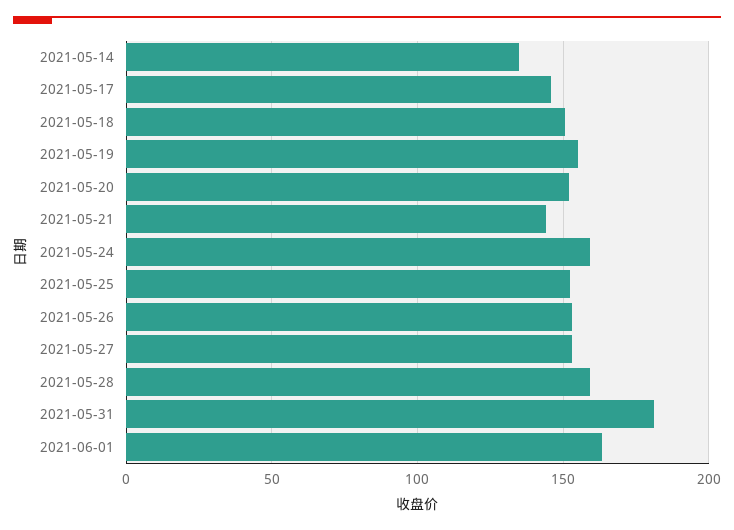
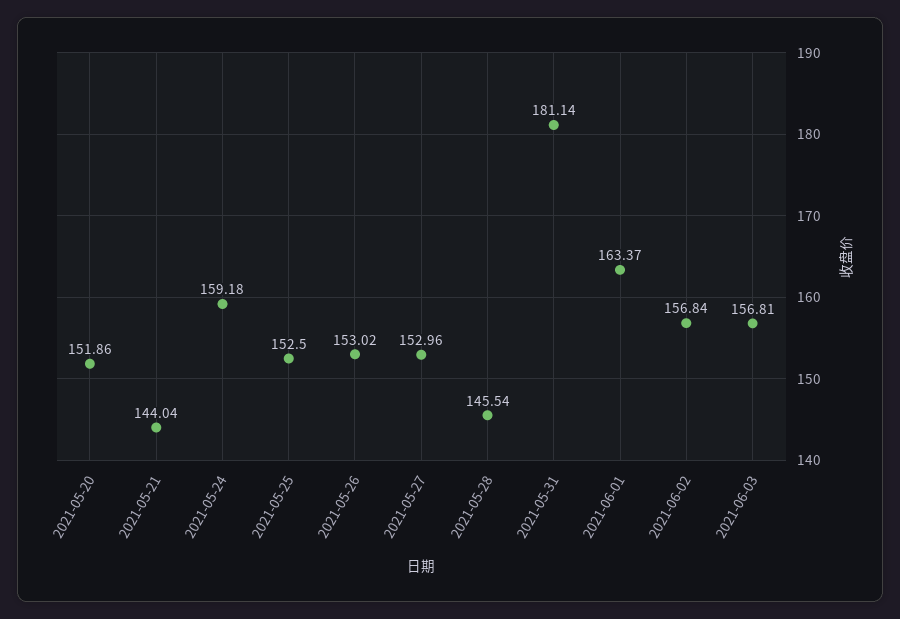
2021-05-14: 135 -> none
2021-05-17: 145 -> none
2021-05-18: 150 -> none
2021-05-19: 155 -> none
2021-05-28: 160 -> 145.54
2021-06-02: none -> 156.84
2021-06-03: none -> 156.81

